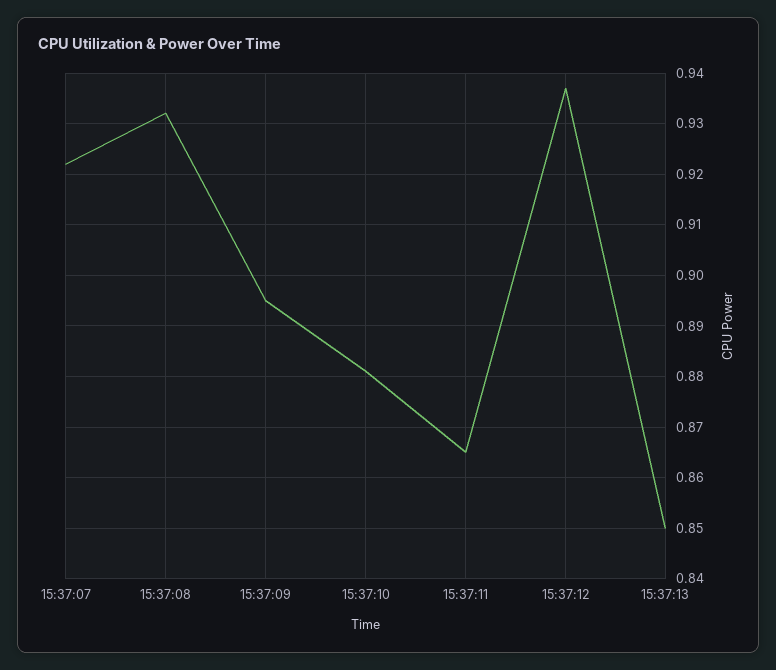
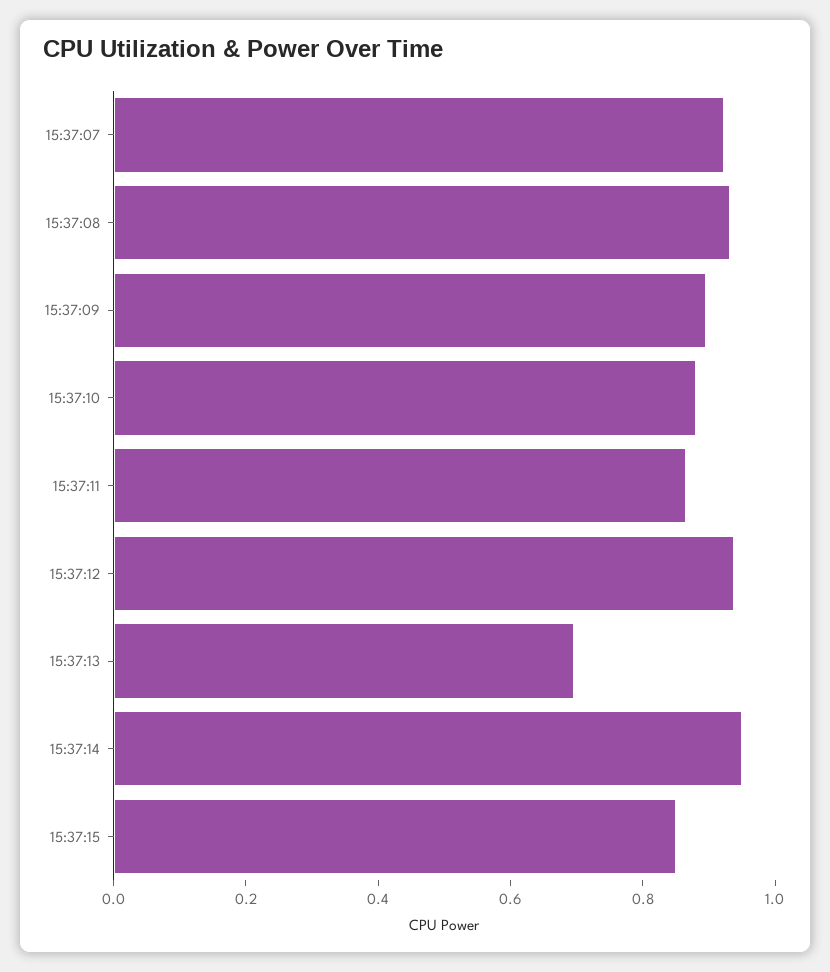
15:37:13: 0.85 -> 0.7
15:37:14: none -> 0.95
15:37:15: none -> 0.85

